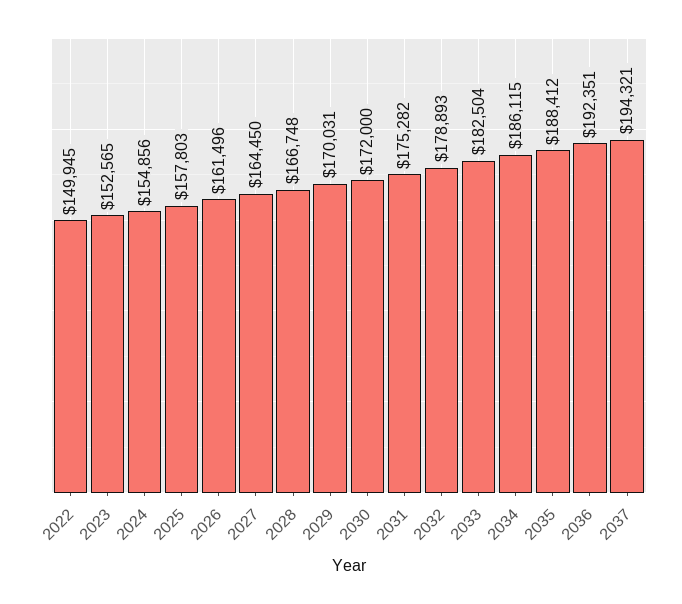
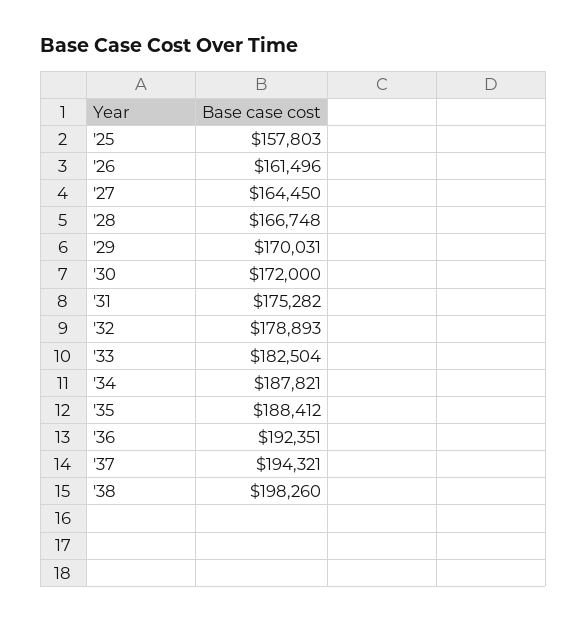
2022: 149945 -> none
2023: 152565 -> none
2024: 154856 -> none
2034: 186115 -> 187821
'38: none -> 198260

